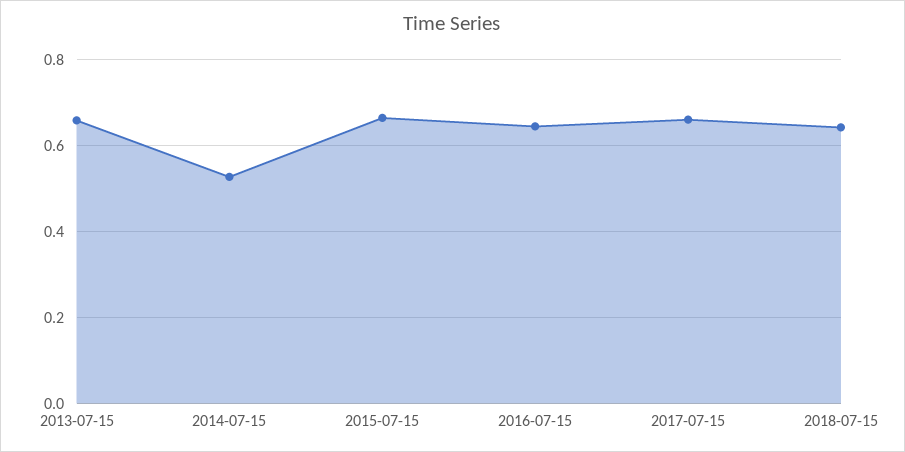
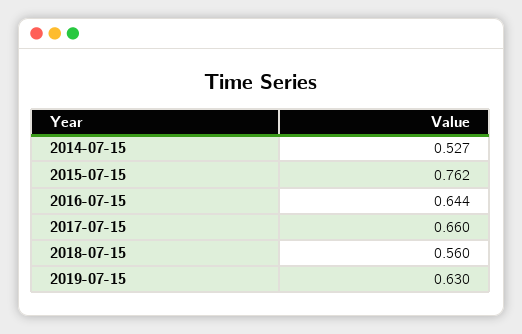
2013-07-15: 0.66 -> none
2015-07-15: 0.66 -> 0.762
2018-07-15: 0.64 -> 0.56
2019-07-15: none -> 0.63

